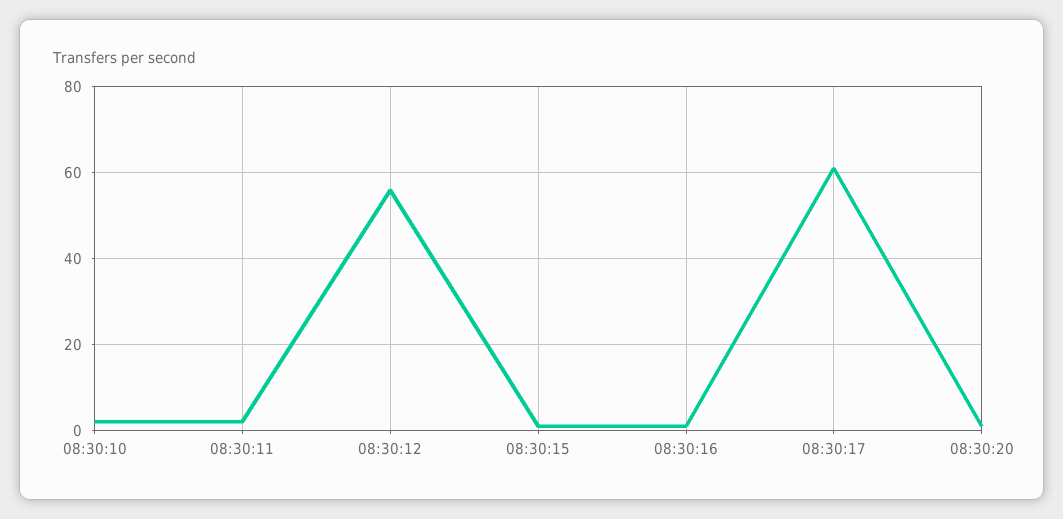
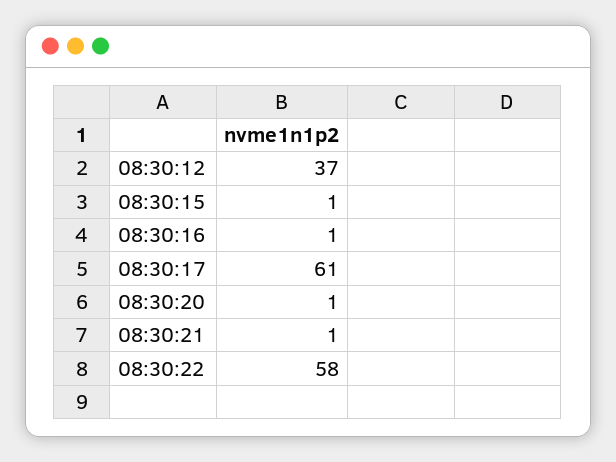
08:30:10: 2 -> none
08:30:11: 2 -> none
08:30:12: 56 -> 37
08:30:21: none -> 1
08:30:22: none -> 58

